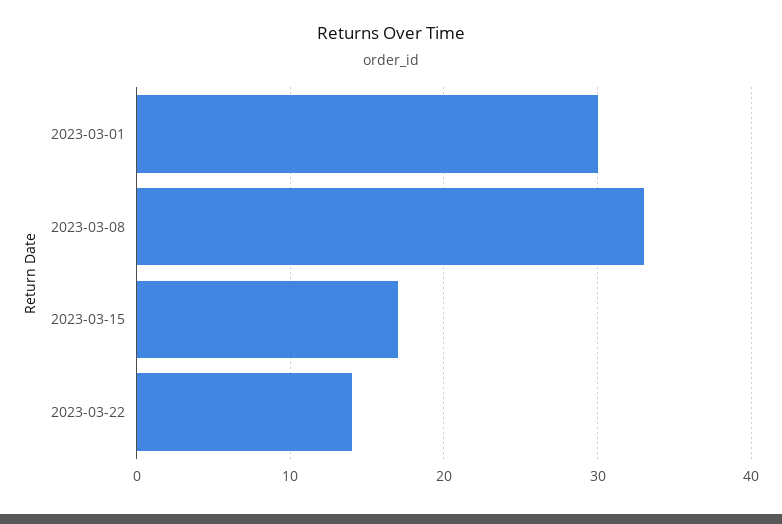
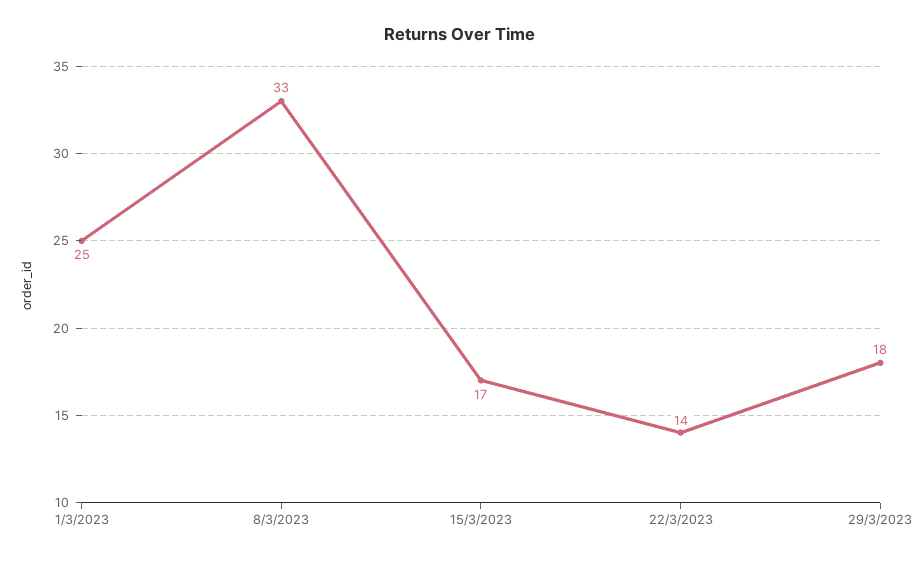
2023-03-01: 30 -> 25
29/3/2023: none -> 18

